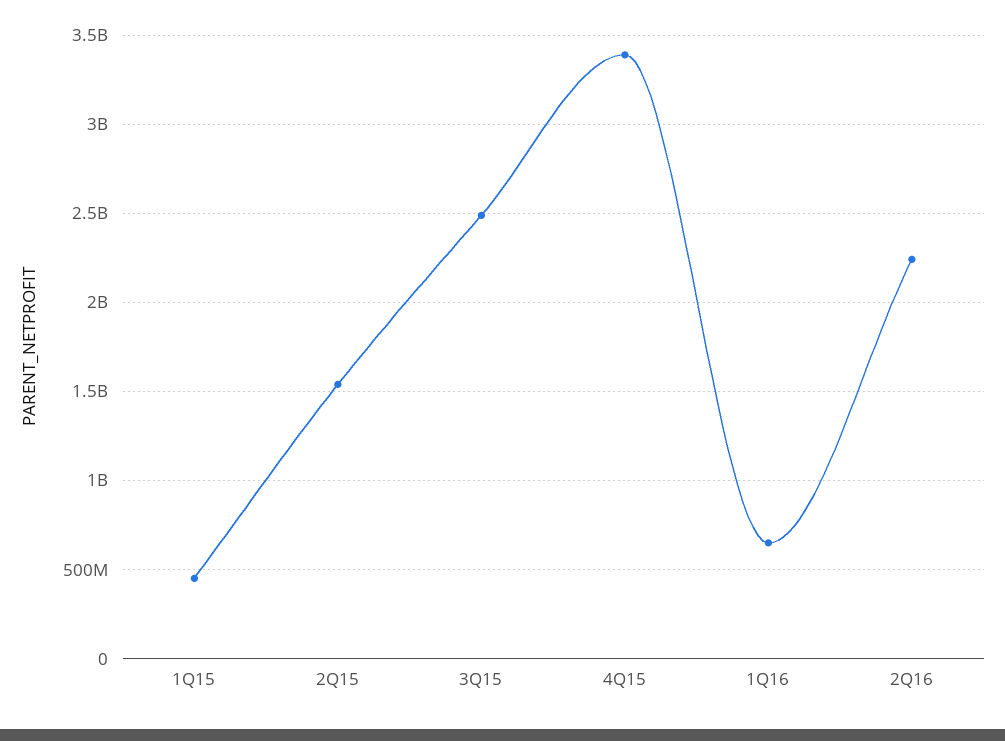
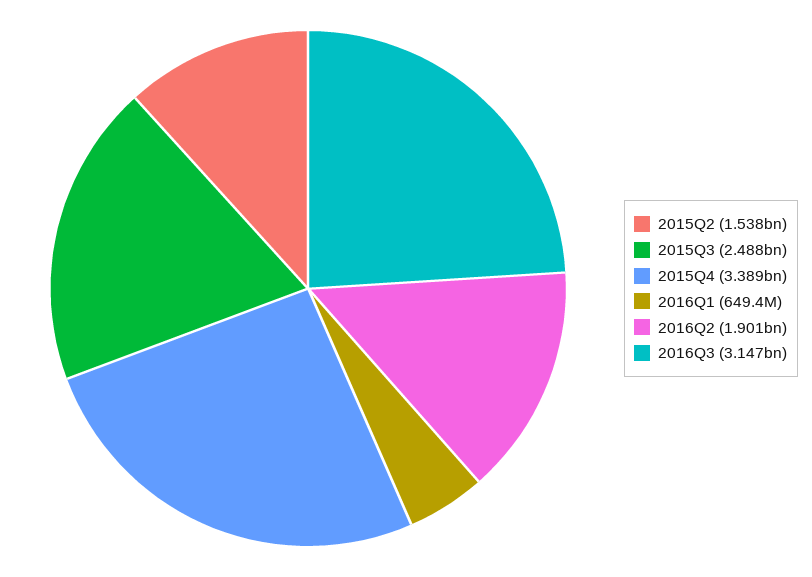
1Q15: 450000000 -> none
2Q16: 2250000000 -> 1901000000
2016Q3: none -> 3147000000

